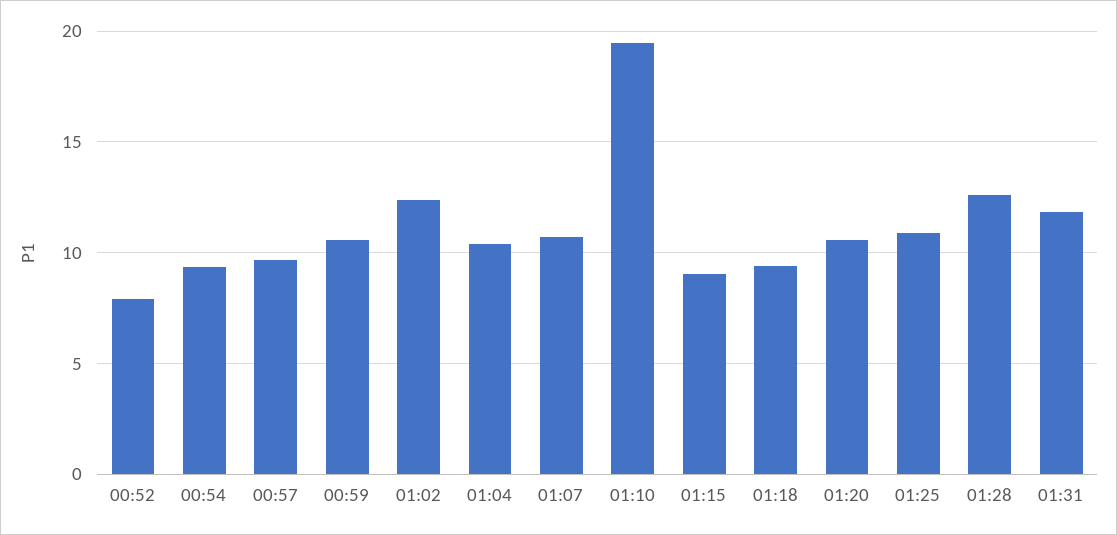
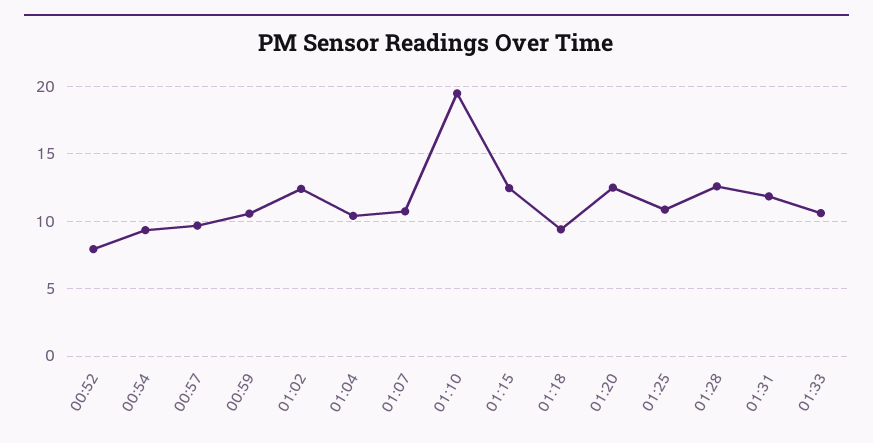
01:15: 9 -> 12.5
01:20: 10.5 -> 12.5
01:33: none -> 10.5

